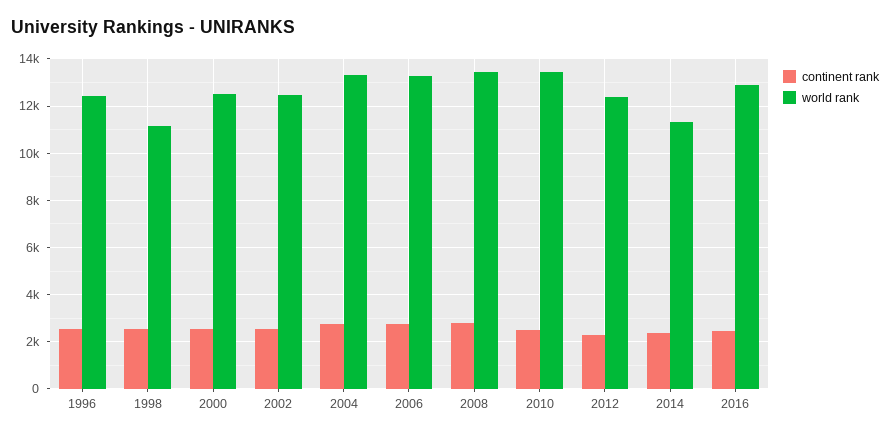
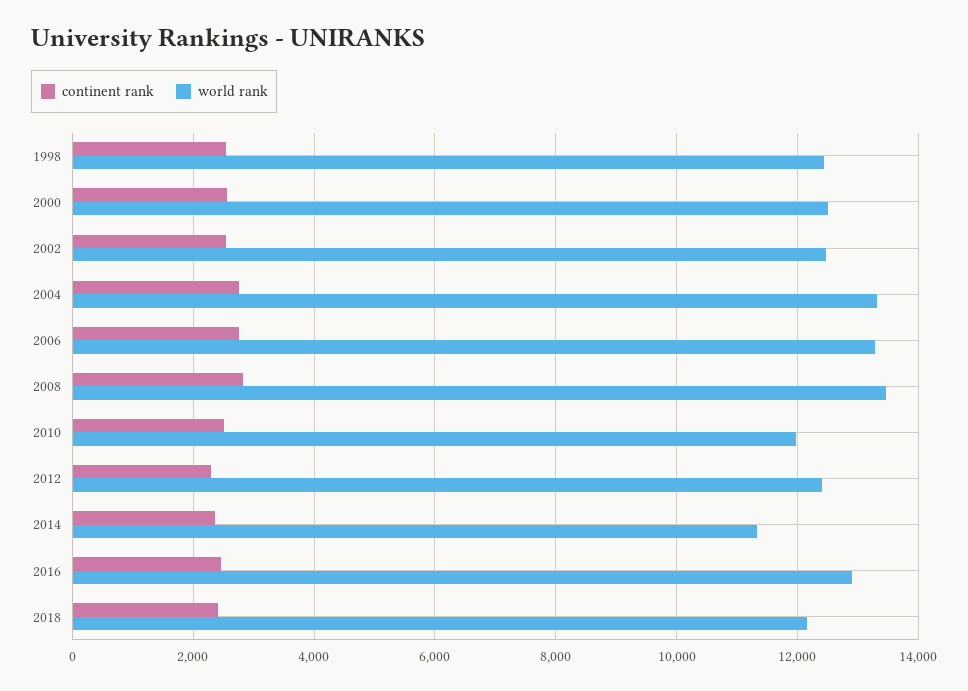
continent rank, 1996: 2500 -> none
world rank, 1996: 12500 -> none
world rank, 1998: 11000 -> 12400
world rank, 2010: 13500 -> 12000
continent rank, 2018: none -> 2400
world rank, 2018: none -> 12200

